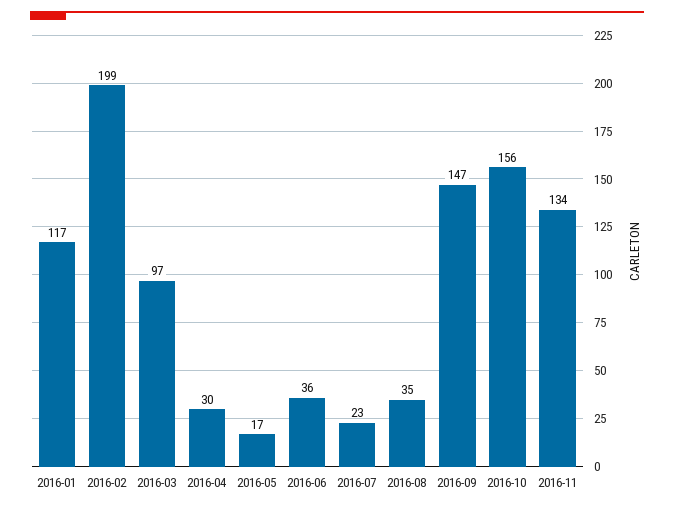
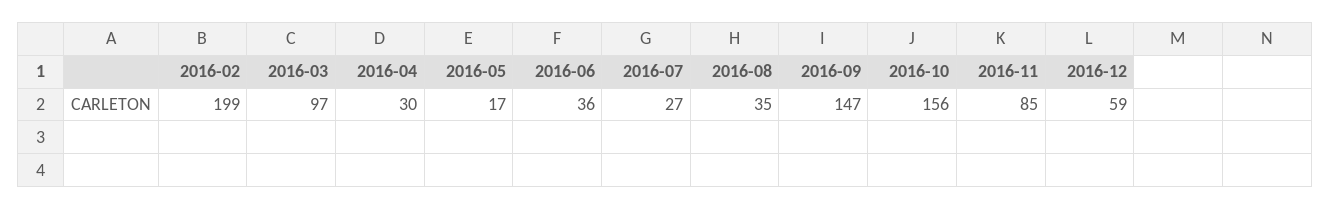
2016-01: 117 -> none
2016-07: 23 -> 27
2016-11: 134 -> 85
2016-12: none -> 59

